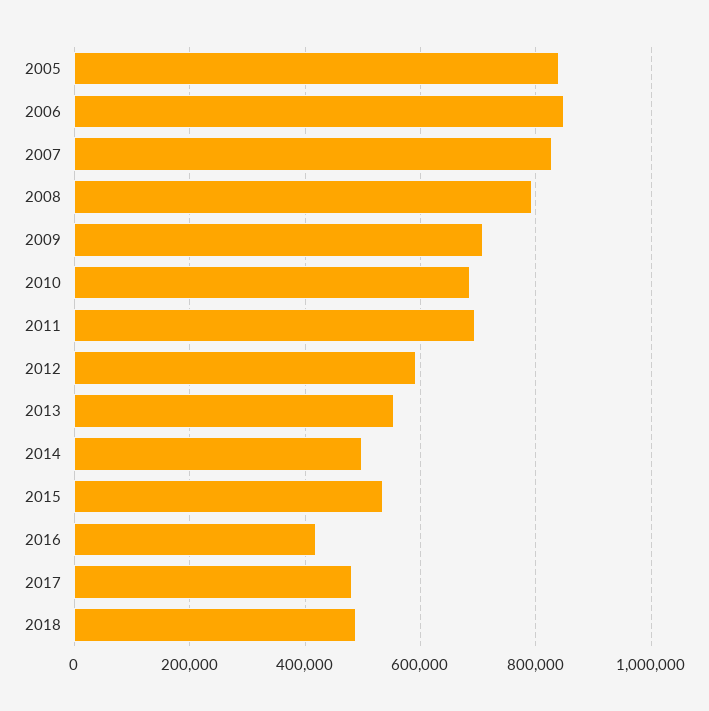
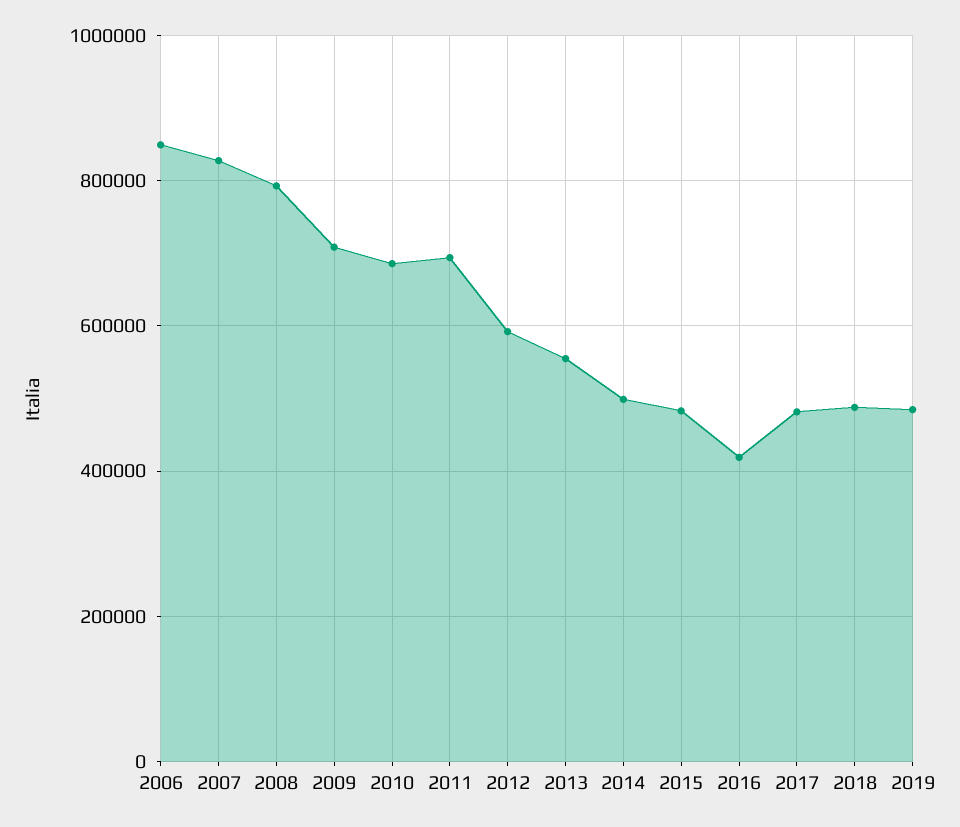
2005: 840000 -> none
2015: 540000 -> 480000
2019: none -> 480000

